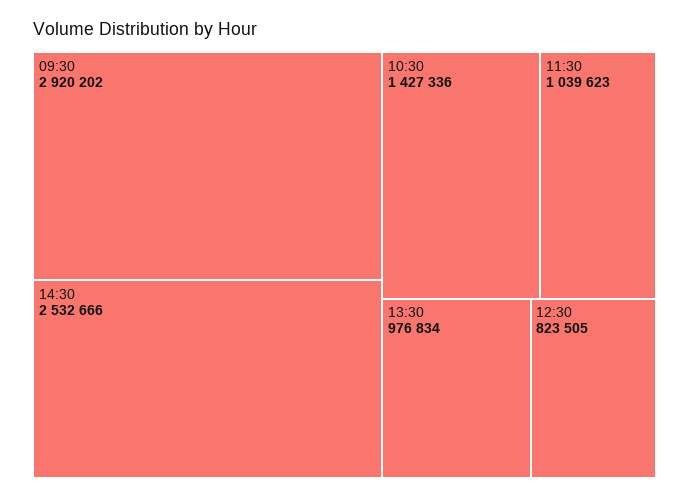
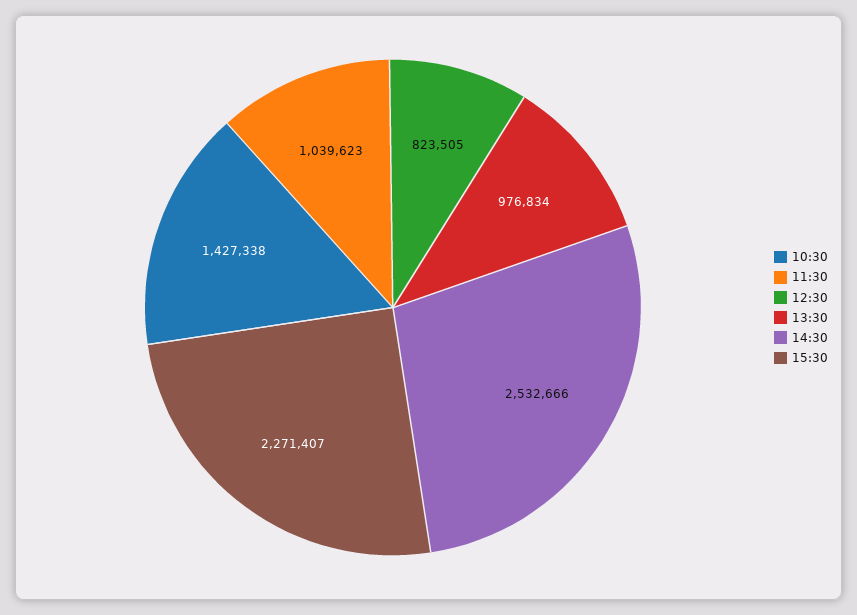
09:30: 2920202 -> none
10:30: 1427336 -> 1427338
15:30: none -> 2271407

